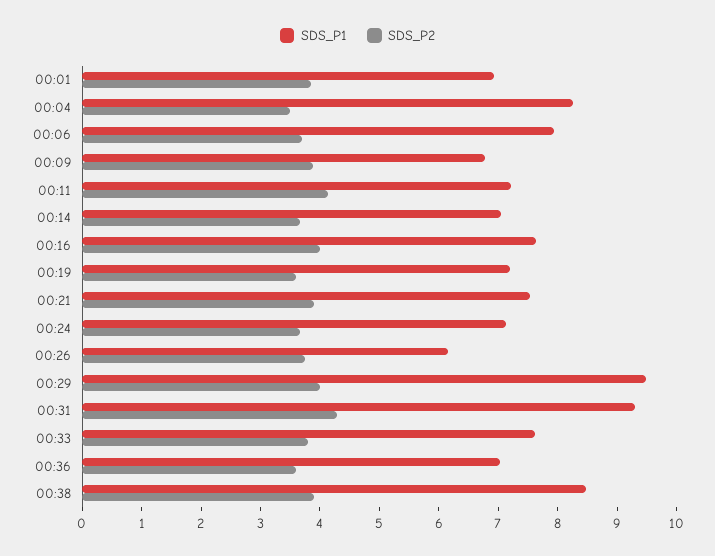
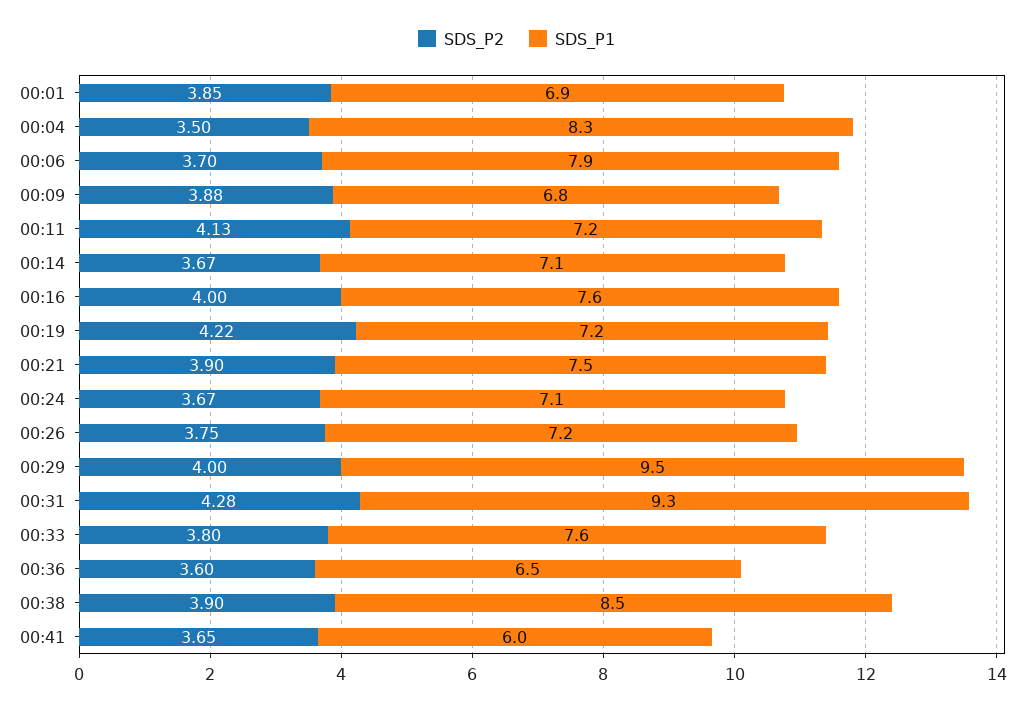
SDS_P2, 00:19: 3.6 -> 4.22
SDS_P1, 00:26: 6.2 -> 7.2
SDS_P1, 00:36: 7 -> 6.5
SDS_P2, 00:41: none -> 3.65
SDS_P1, 00:41: none -> 6

